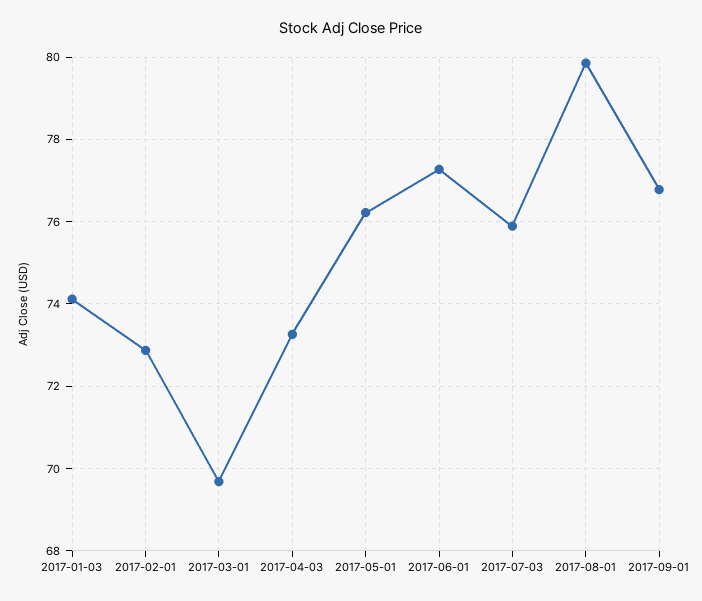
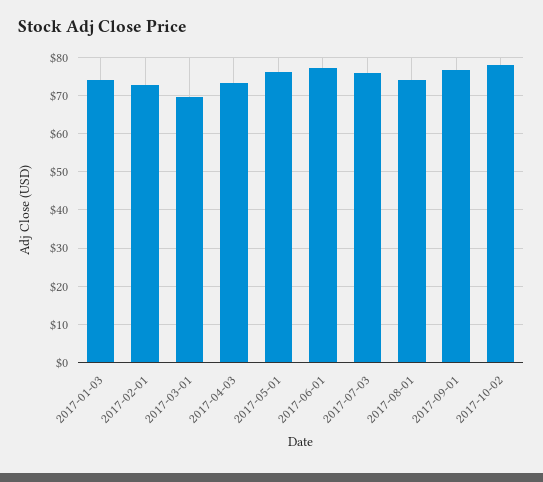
2017-08-01: 79.8 -> 74
2017-10-02: none -> 78

